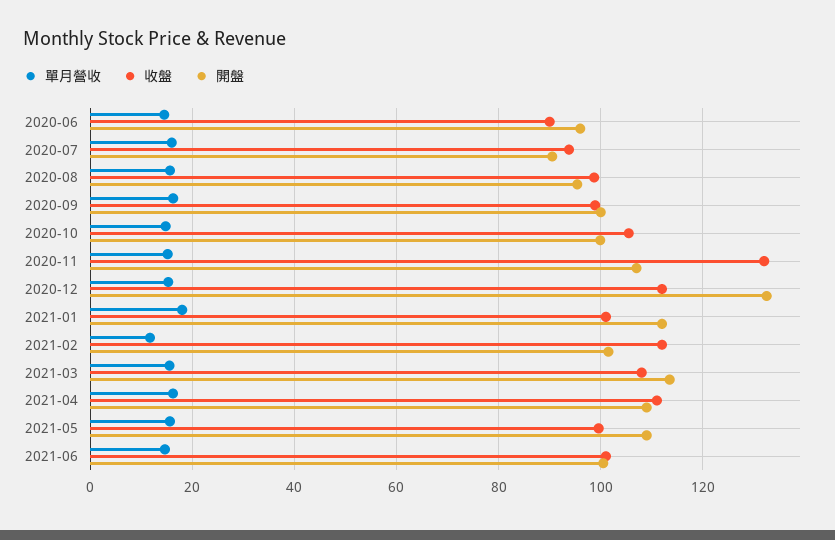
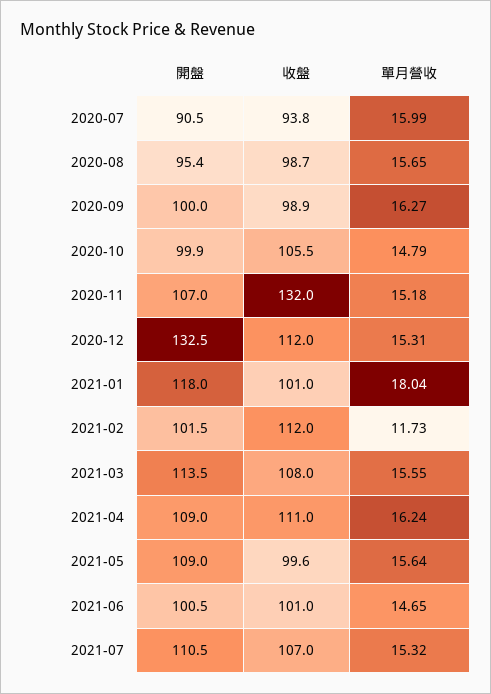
單月營收, 2020-06: 14 -> none
收盤, 2020-06: 90 -> none
開盤, 2020-06: 96 -> none
開盤, 2021-01: 112 -> 118
開盤, 2021-07: none -> 110.5
收盤, 2021-07: none -> 107
單月營收, 2021-07: none -> 15.32

